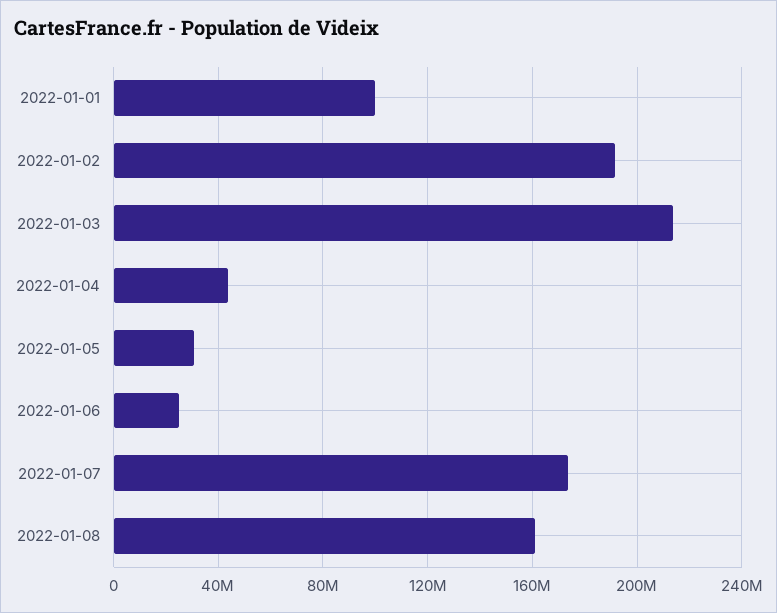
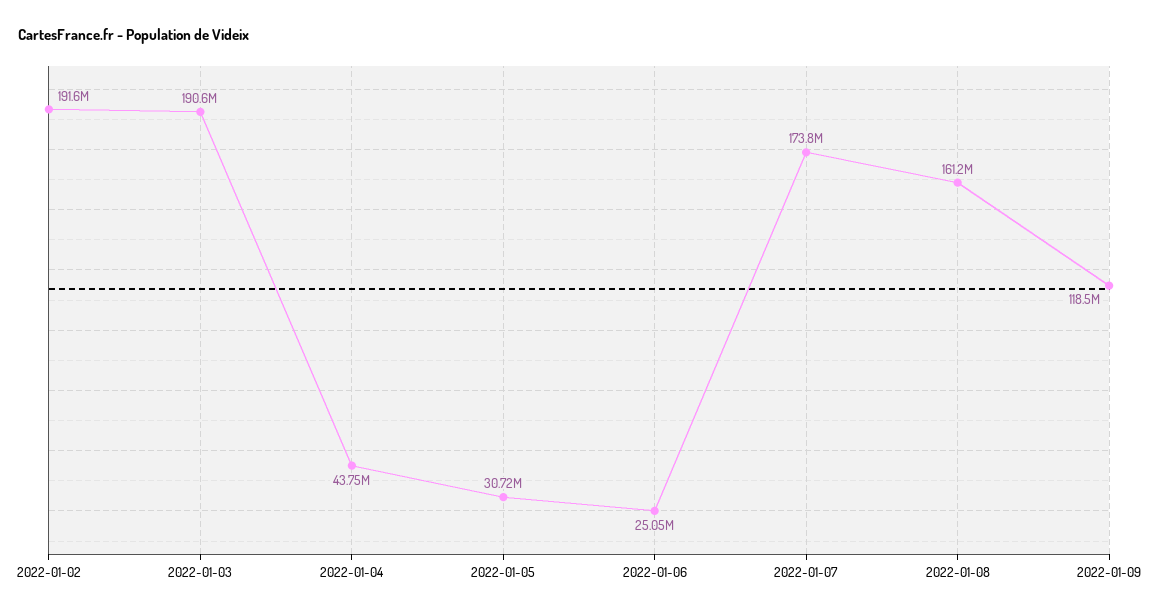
2022-01-01: 100000000 -> none
2022-01-03: 215000000 -> 190600000
2022-01-09: none -> 118500000

